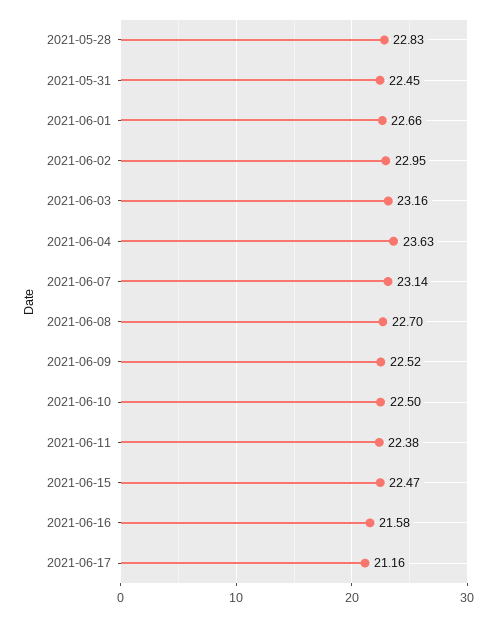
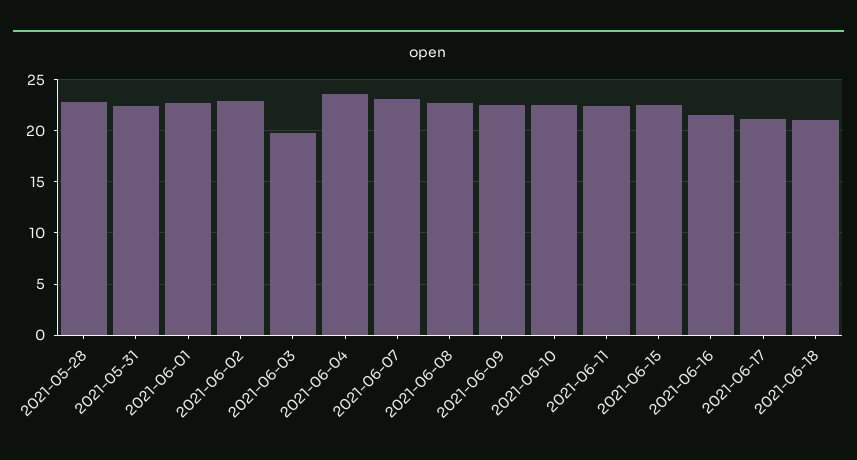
2021-06-03: 23.16 -> 20
2021-06-18: none -> 21

